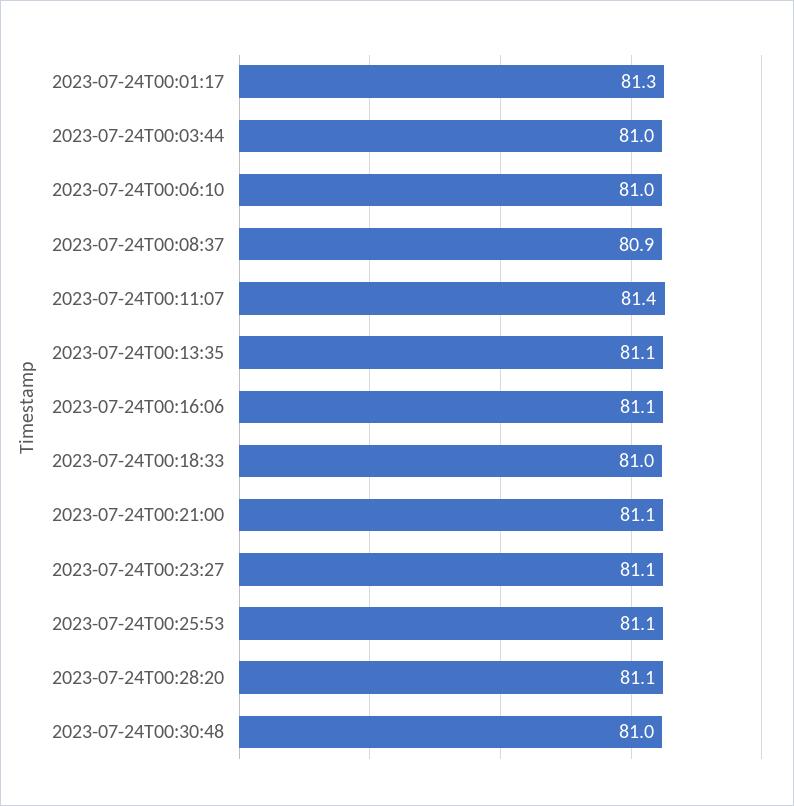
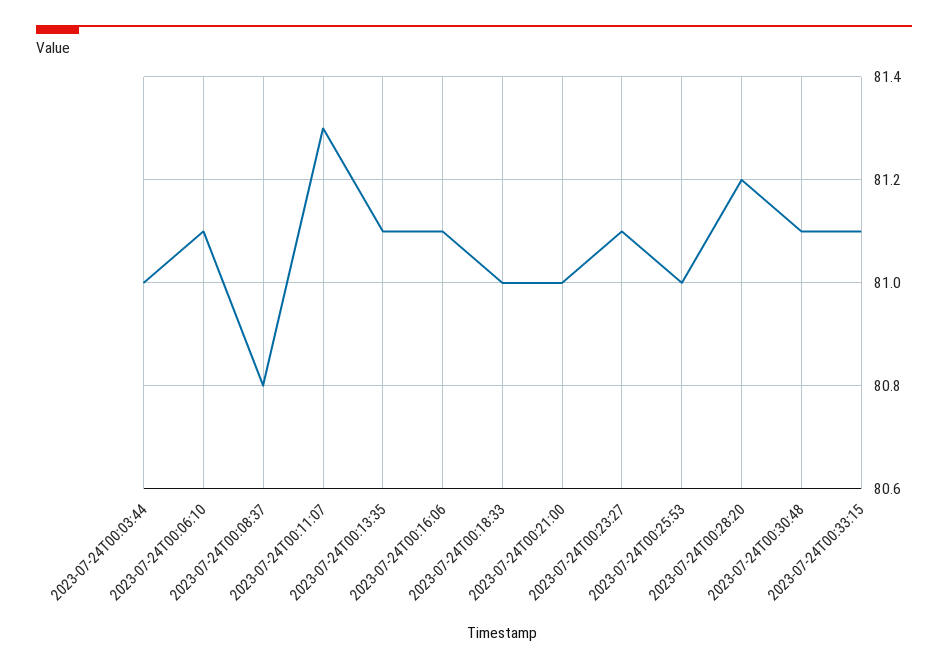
2023-07-24T00:01:17: 81.3 -> none
2023-07-24T00:06:10: 81 -> 81.1
2023-07-24T00:08:37: 80.9 -> 80.8
2023-07-24T00:11:07: 81.4 -> 81.3
2023-07-24T00:21:00: 81.1 -> 81
2023-07-24T00:25:53: 81.1 -> 81
2023-07-24T00:28:20: 81.1 -> 81.2
2023-07-24T00:30:48: 81 -> 81.1
2023-07-24T00:33:15: none -> 81.1

